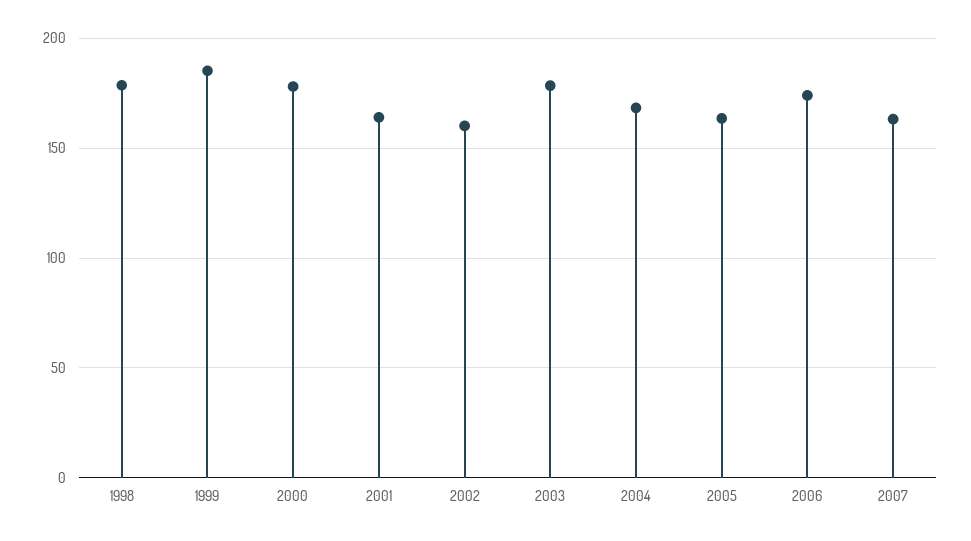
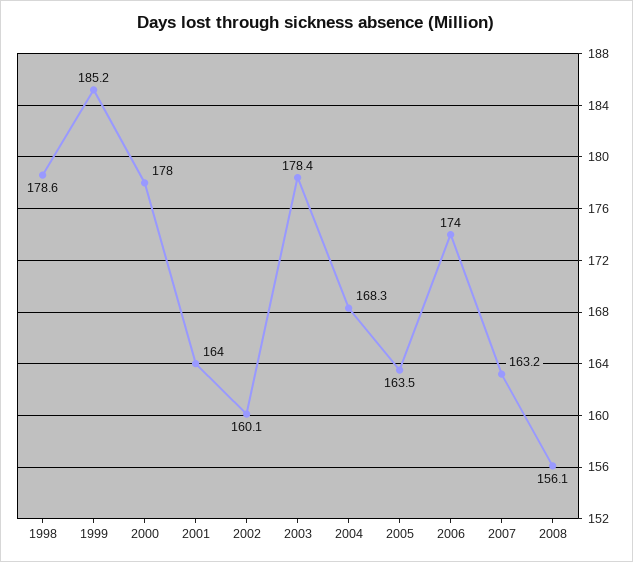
2008: none -> 156.1

